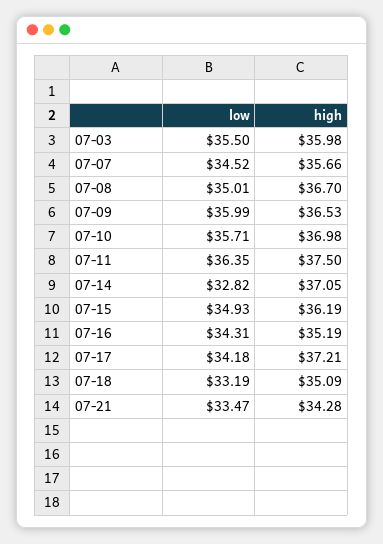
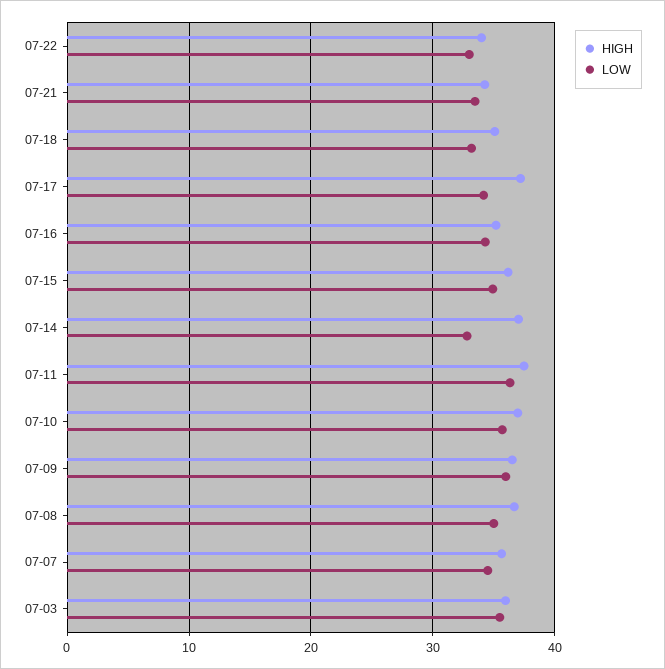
high, 07-22: none -> 34
low, 07-22: none -> 33

